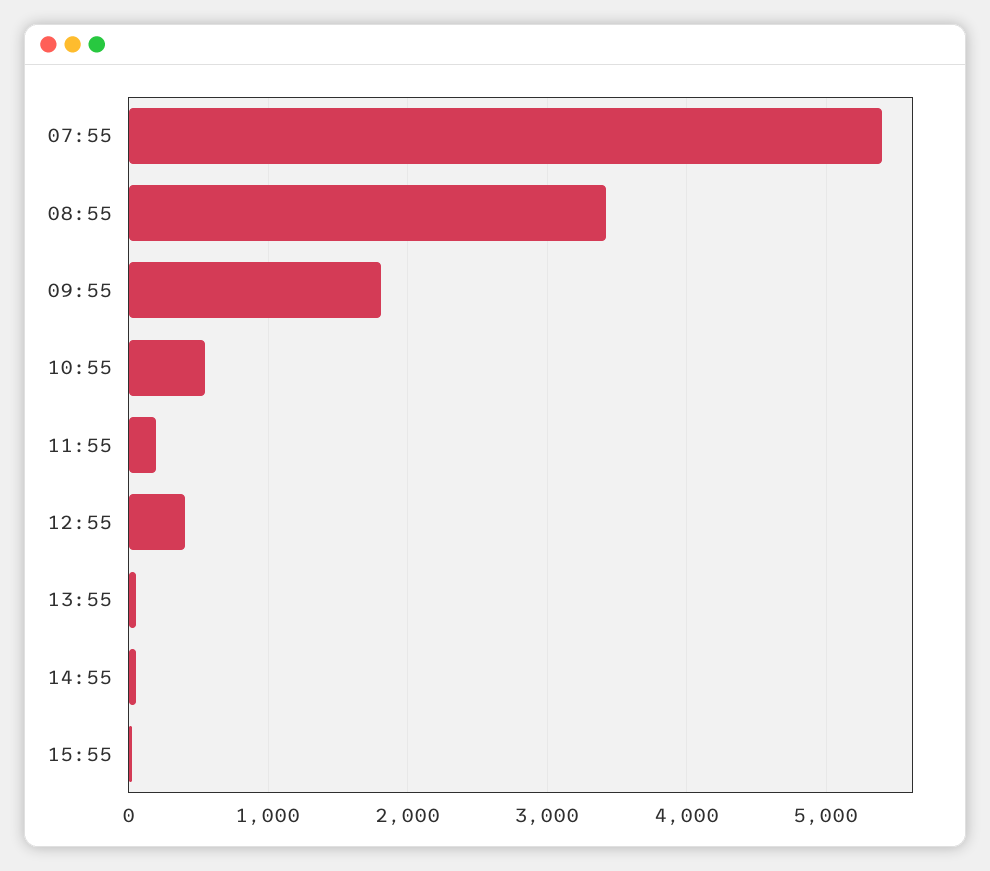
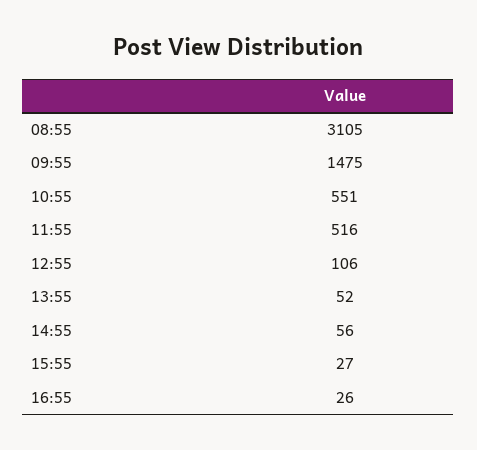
07:55: 5400 -> none
08:55: 3400 -> 3105
09:55: 1800 -> 1475
11:55: 200 -> 516
12:55: 400 -> 106
16:55: none -> 26

